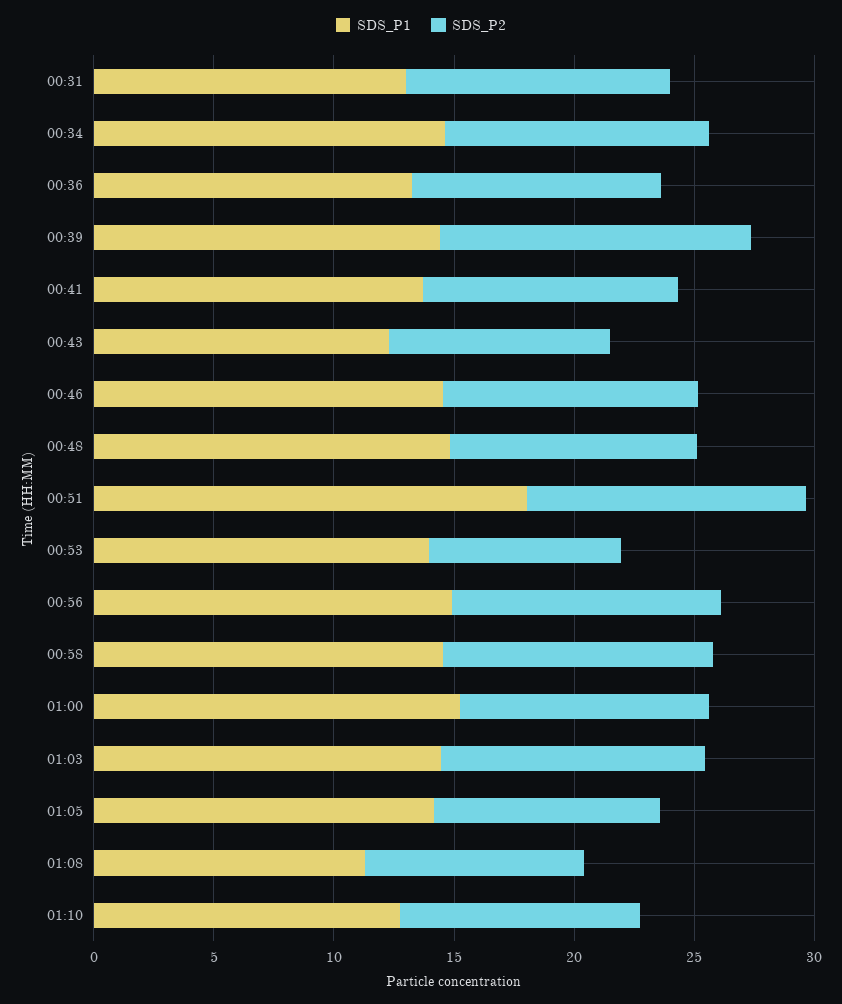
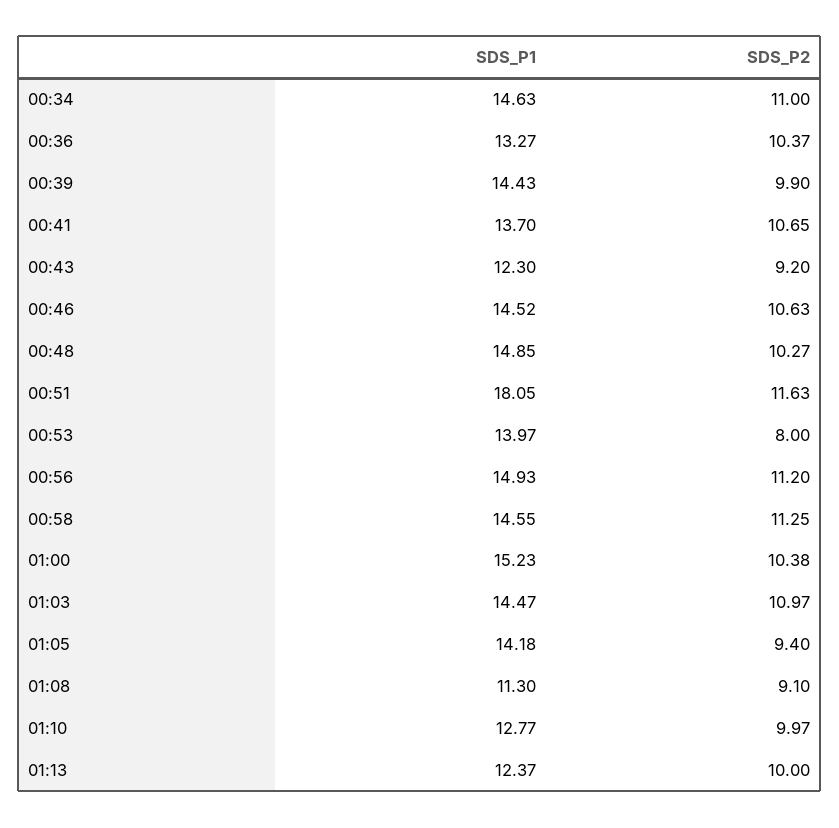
SDS_P1, 00:31: 13 -> none
SDS_P2, 00:31: 11 -> none
SDS_P2, 00:39: 13 -> 9.9
SDS_P1, 01:13: none -> 12.37
SDS_P2, 01:13: none -> 10

